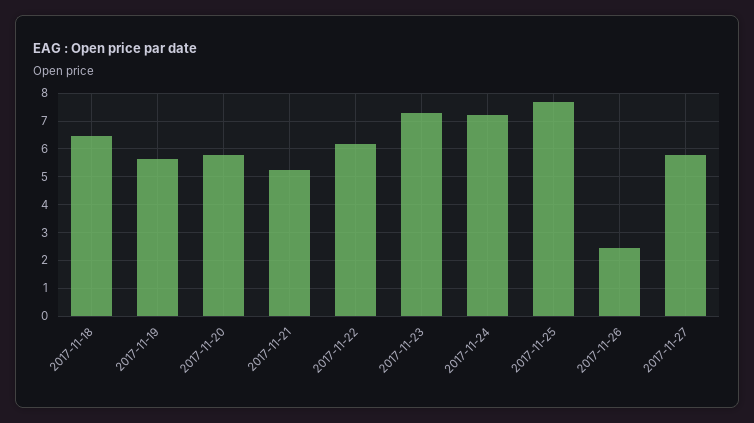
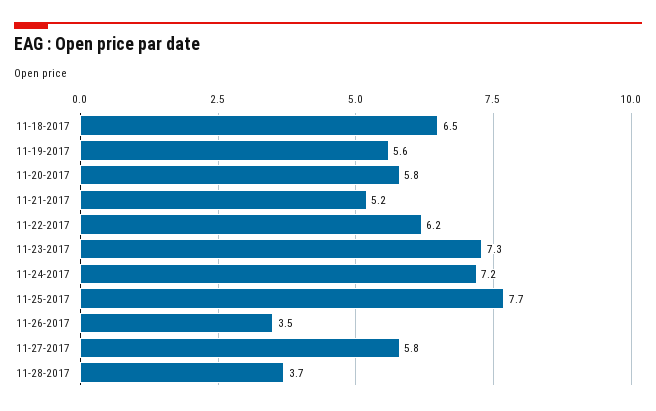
2017-11-26: 2.5 -> 3.5
11-28-2017: none -> 3.7

